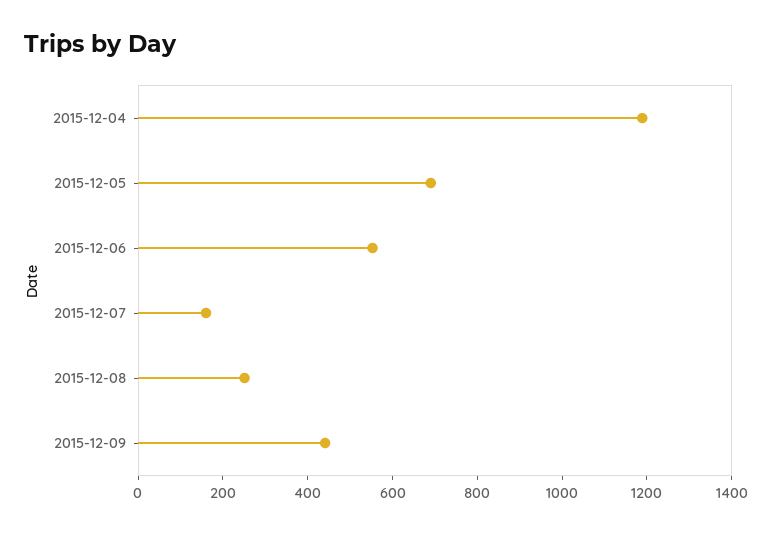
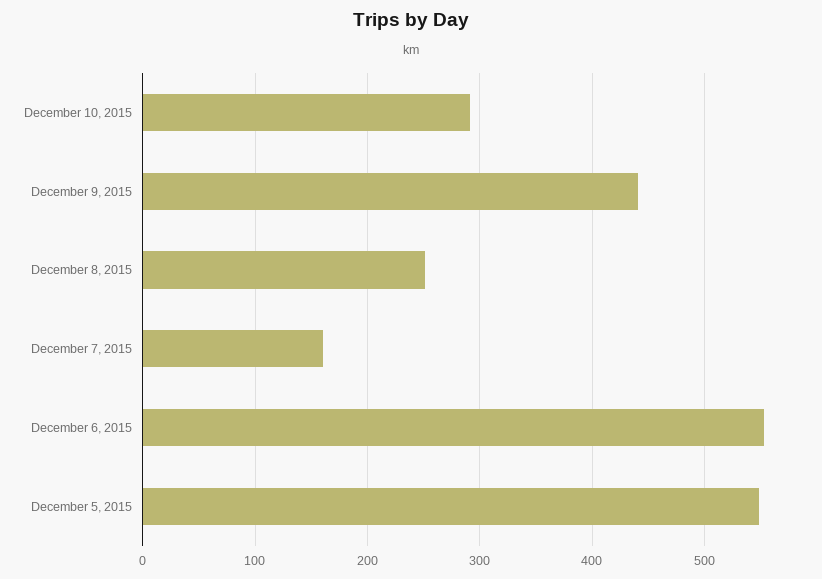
2015-12-04: 1200 -> none
2015-12-05: 700 -> 550
December 10, 2015: none -> 290

